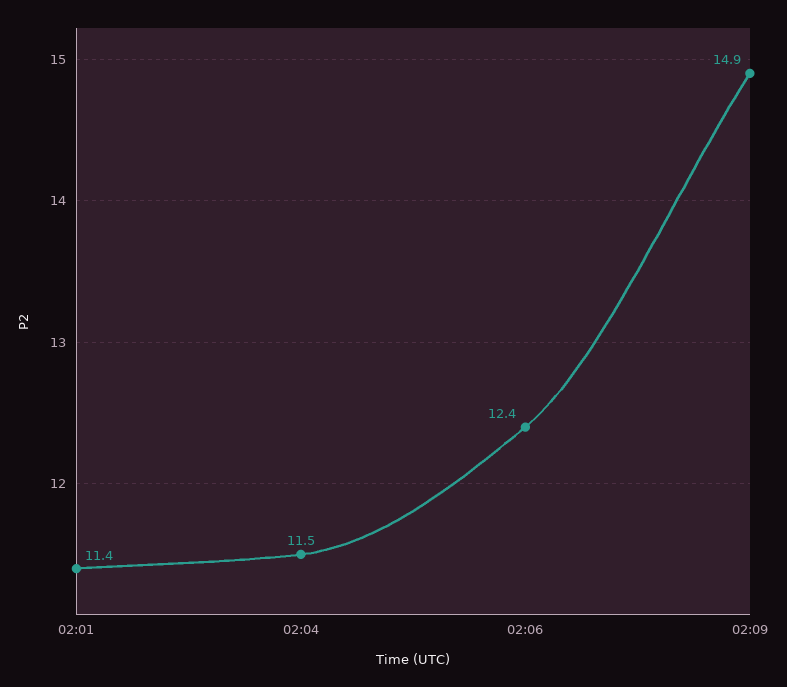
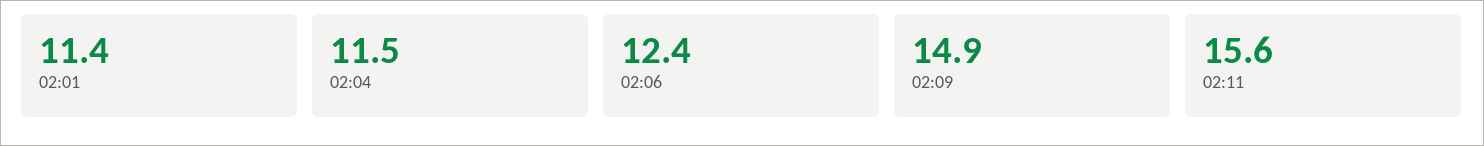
02:11: none -> 15.6

